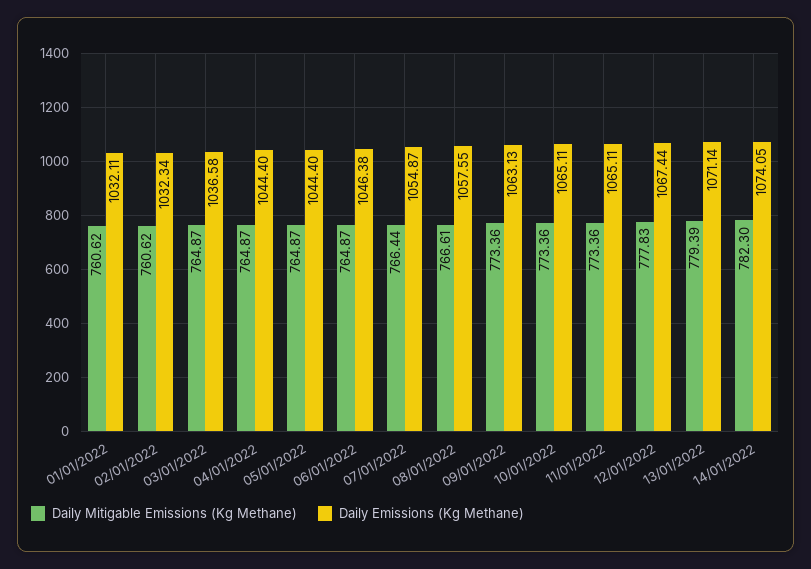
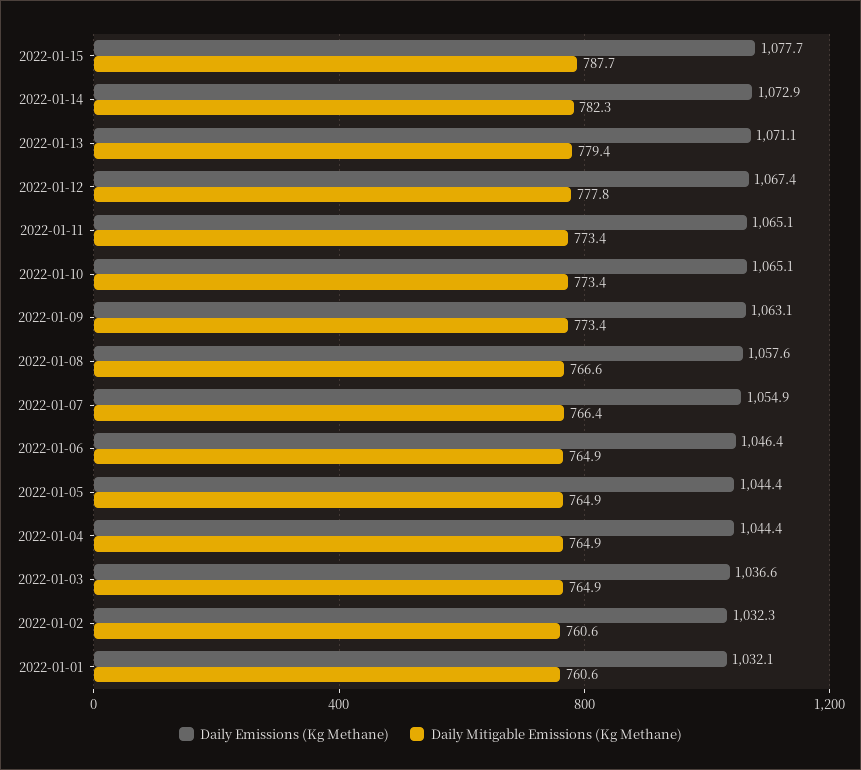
Daily Emissions (Kg Methane), 14/01/2022: 1074.05 -> 1072.9
Daily Emissions (Kg Methane), 2022-01-15: none -> 1077.7
Daily Mitigable Emissions (Kg Methane), 2022-01-15: none -> 787.7

